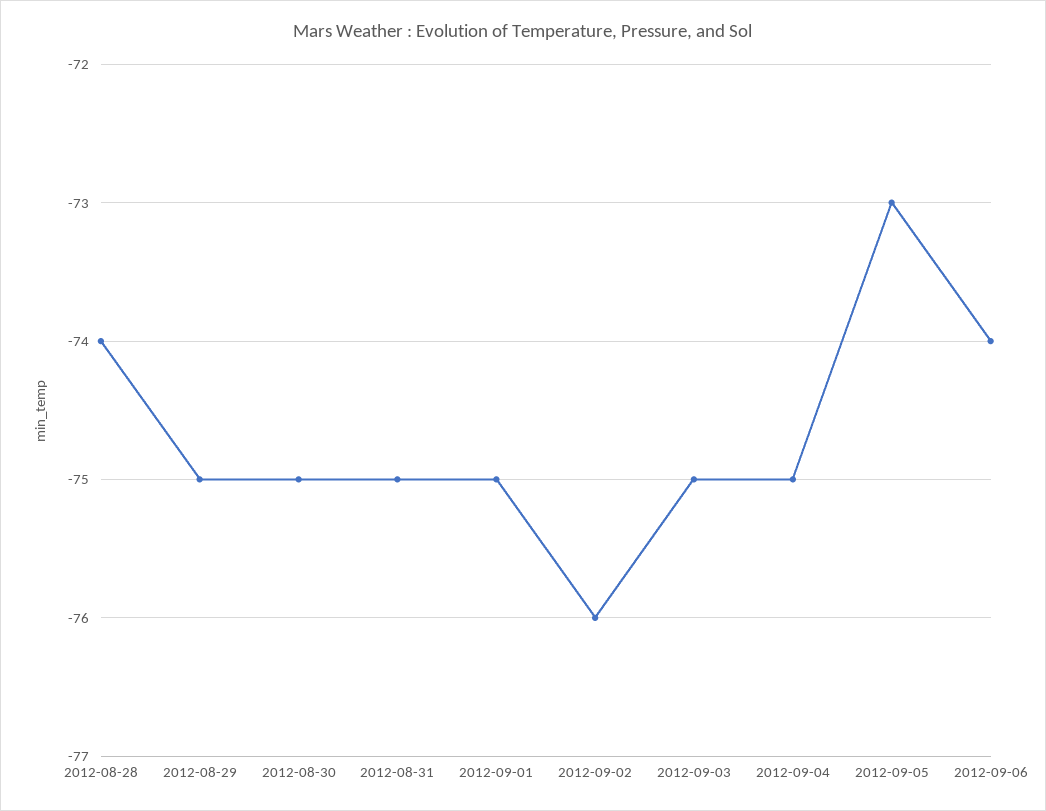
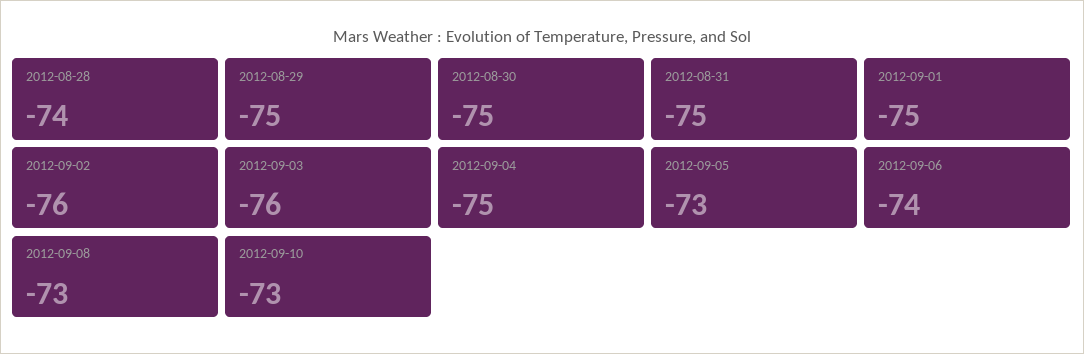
2012-09-03: -75 -> -76
2012-09-08: none -> -73
2012-09-10: none -> -73

